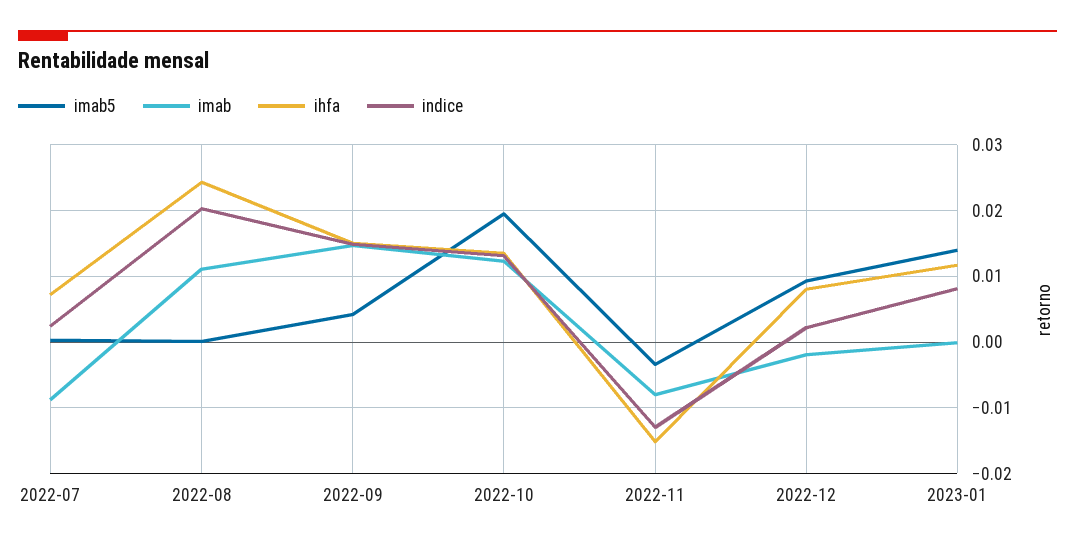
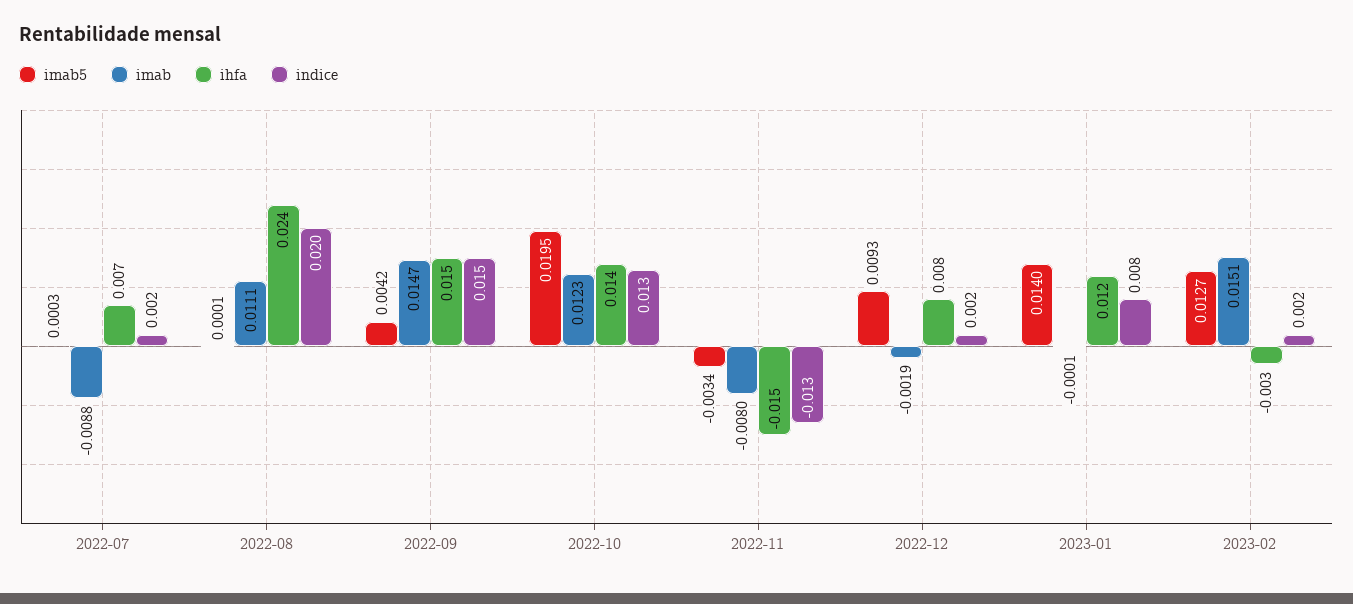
imab5, 2023-02: none -> 0.0127
imab, 2023-02: none -> 0.0151
ihfa, 2023-02: none -> -0.003
indice, 2023-02: none -> 0.002

